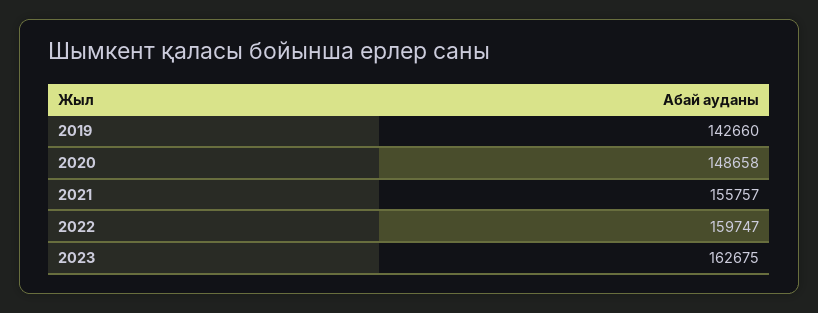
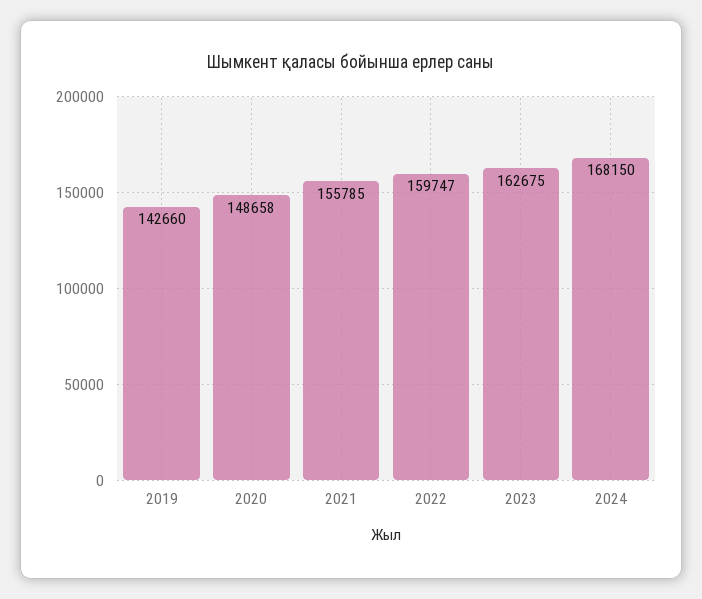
2021: 155757 -> 155785
2024: none -> 168150

